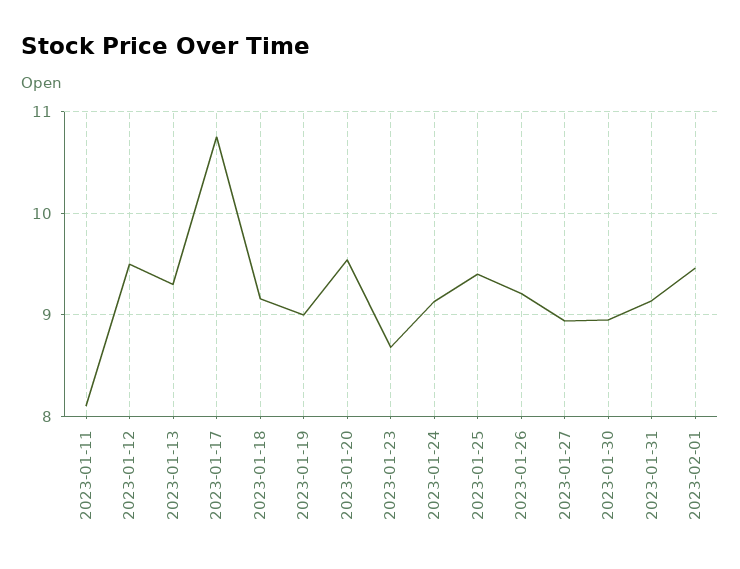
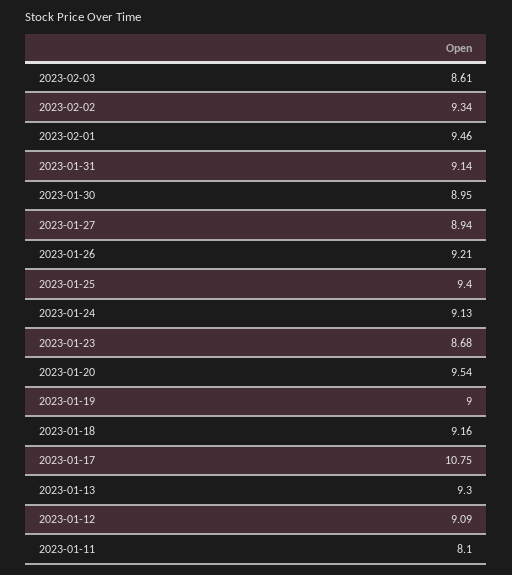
2023-01-12: 9.5 -> 9.09
2023-02-03: none -> 8.61
2023-02-02: none -> 9.34

